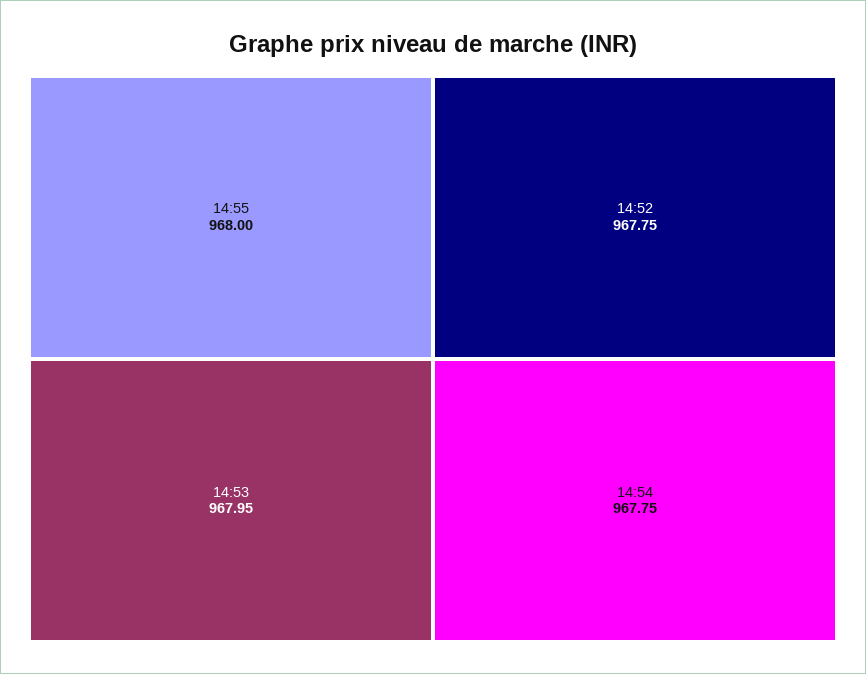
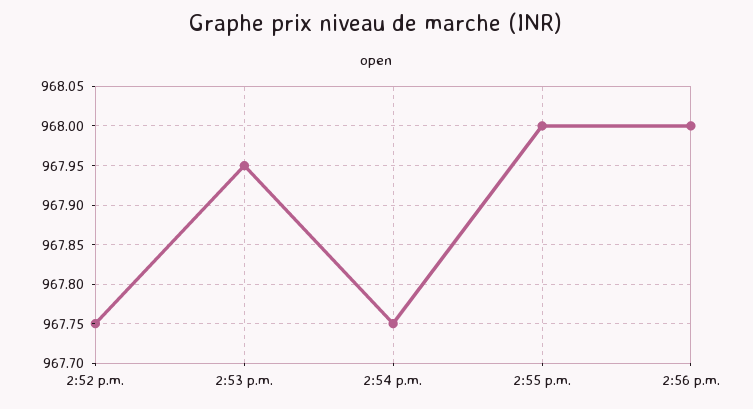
2:56 p.m.: none -> 968

